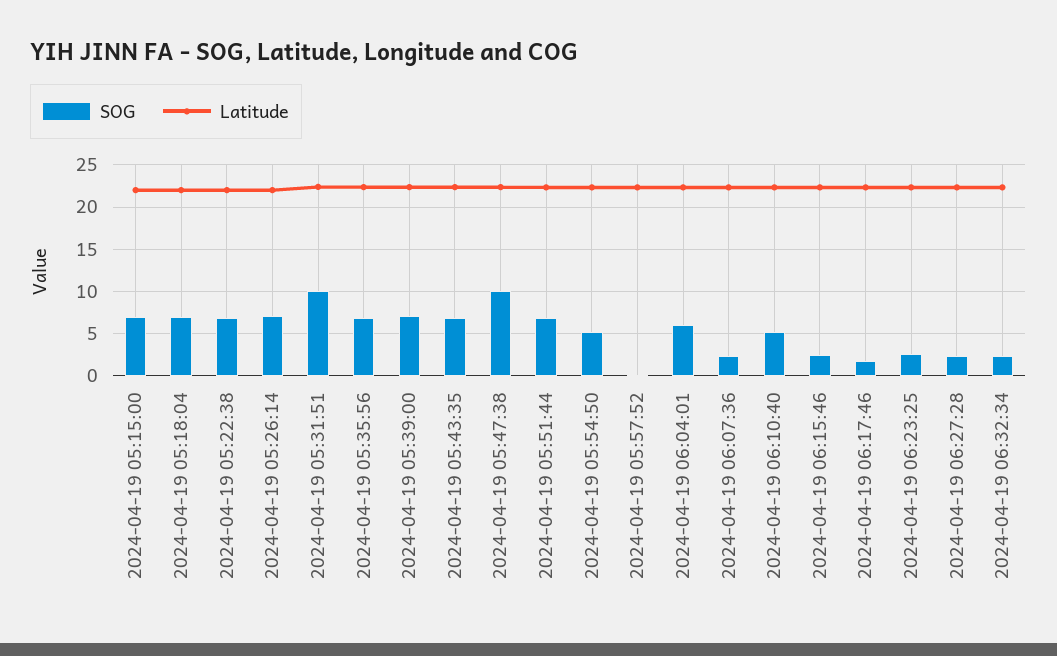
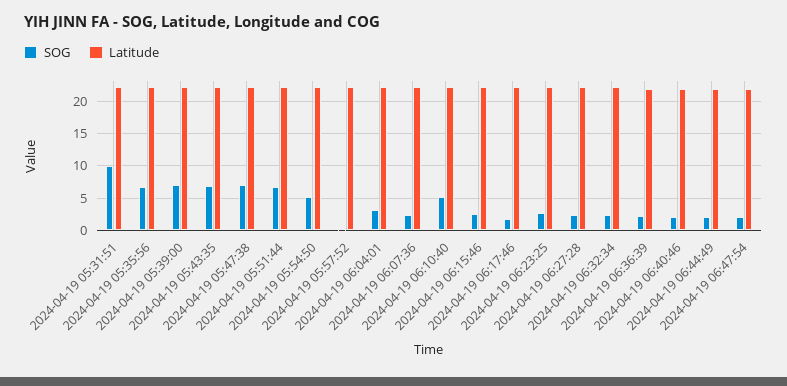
SOG, 2024-04-19 05:15:00: 7 -> none
Latitude, 2024-04-19 05:15:00: 22 -> none
SOG, 2024-04-19 05:18:04: 7 -> none
Latitude, 2024-04-19 05:18:04: 22 -> none
SOG, 2024-04-19 05:22:38: 7 -> none
Latitude, 2024-04-19 05:22:38: 22 -> none
SOG, 2024-04-19 05:26:14: 7 -> none
Latitude, 2024-04-19 05:26:14: 22 -> none
SOG, 2024-04-19 05:47:38: 10 -> 7
SOG, 2024-04-19 06:04:01: 6 -> 3
SOG, 2024-04-19 06:36:39: none -> 2
Latitude, 2024-04-19 06:36:39: none -> 22
SOG, 2024-04-19 06:40:46: none -> 2
Latitude, 2024-04-19 06:40:46: none -> 22
SOG, 2024-04-19 06:44:49: none -> 2
Latitude, 2024-04-19 06:44:49: none -> 22
SOG, 2024-04-19 06:47:54: none -> 2
Latitude, 2024-04-19 06:47:54: none -> 22

